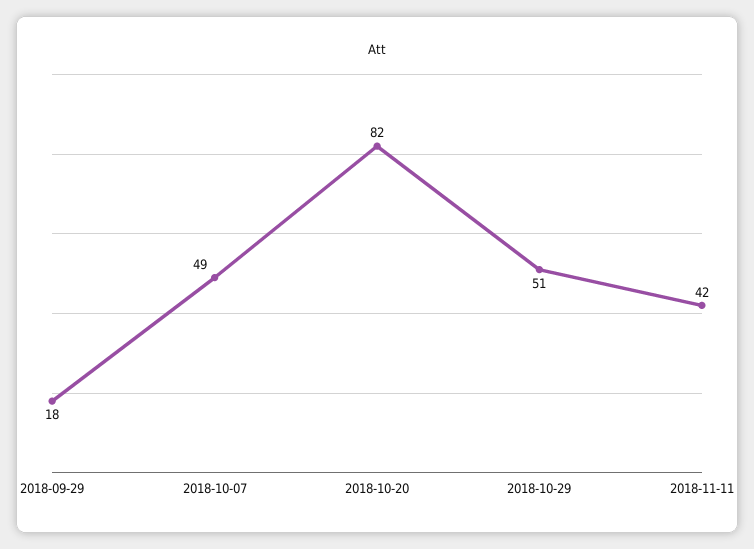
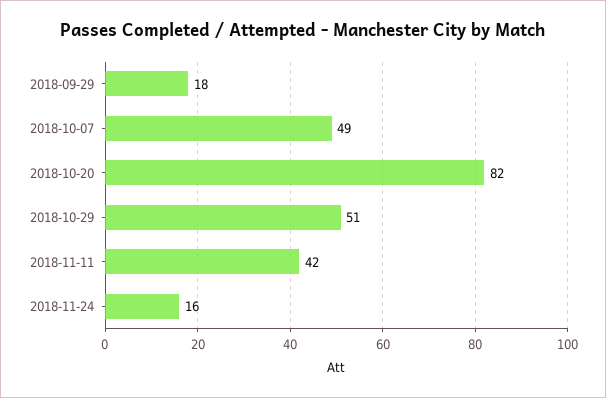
2018-11-24: none -> 16

